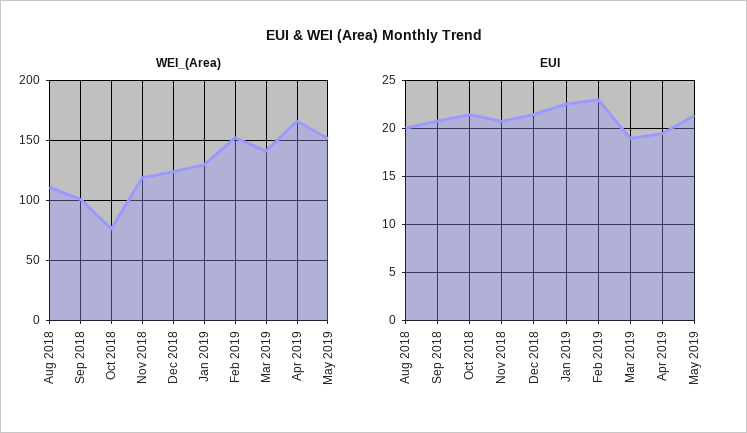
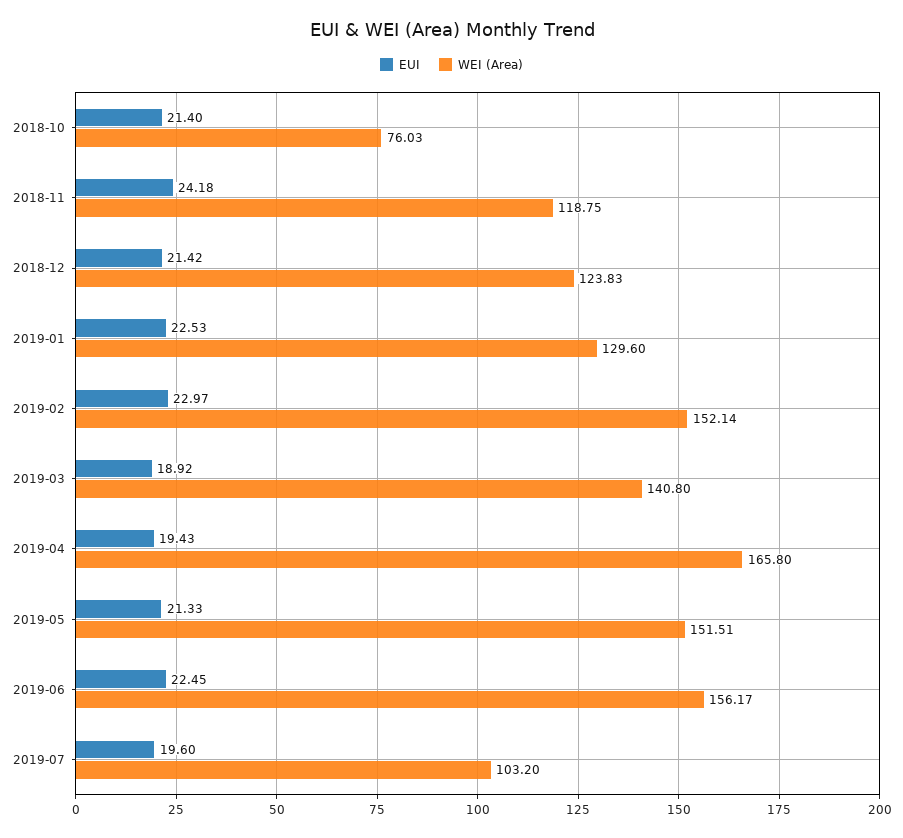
WEI_(Area), Aug 2018: 110 -> none
WEI_(Area), Sep 2018: 100 -> none
EUI, Aug 2018: 20 -> none
EUI, Sep 2018: 21 -> none
EUI, Nov 2018: 21 -> 24.18
EUI, 2019-06: none -> 22.45
WEI_(Area), 2019-06: none -> 156.17
EUI, 2019-07: none -> 19.6
WEI_(Area), 2019-07: none -> 103.2

